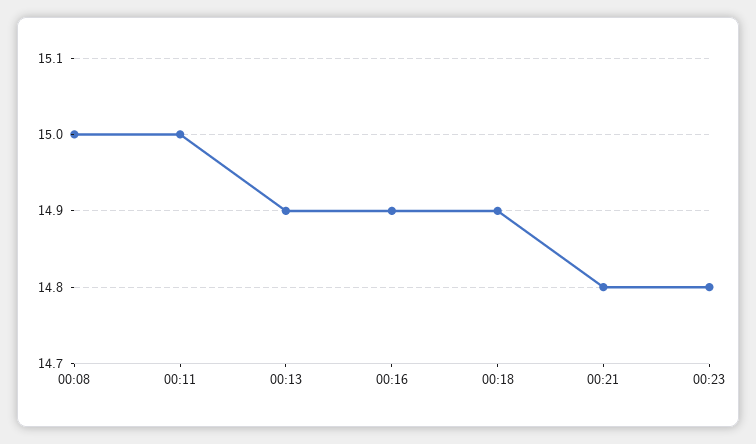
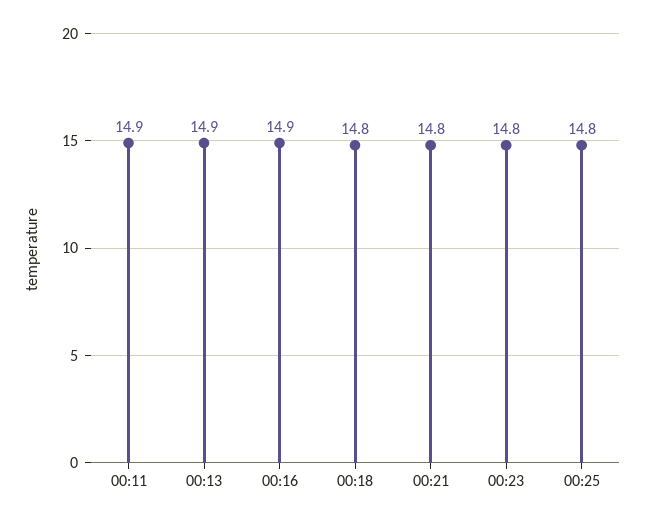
00:08: 15 -> none
00:11: 15 -> 14.9
00:18: 14.9 -> 14.8
00:25: none -> 14.8

